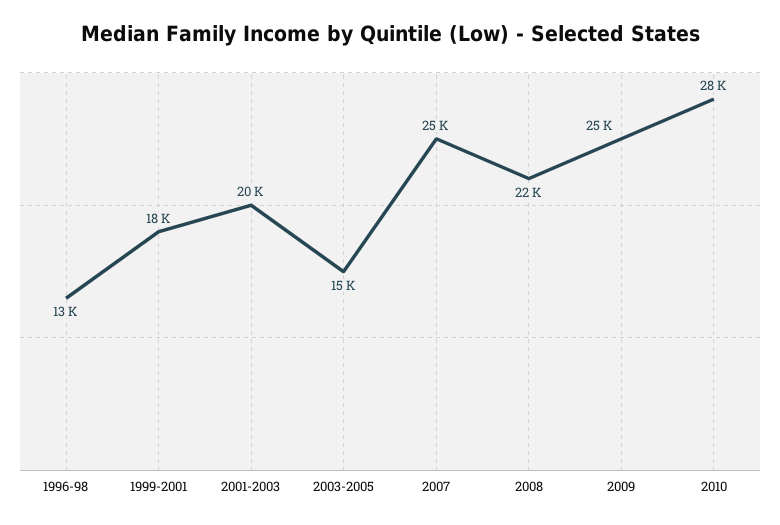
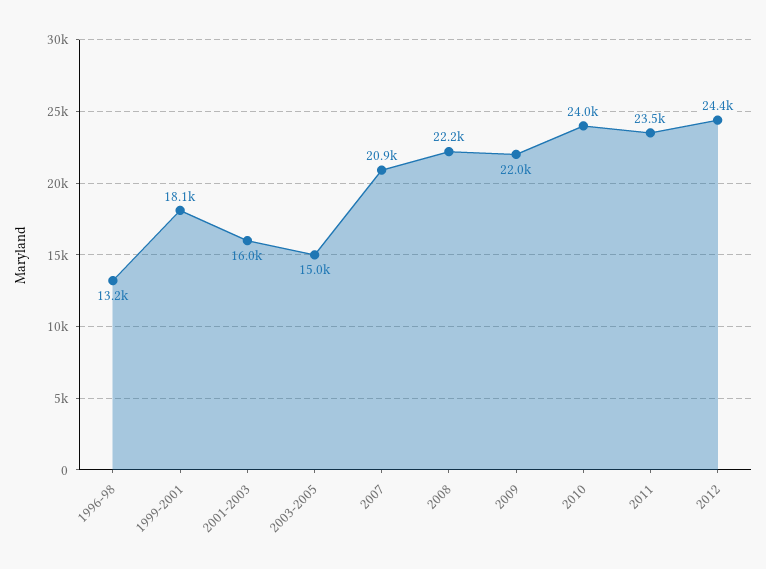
2001-2003: 20000 -> 16000
2007: 25000 -> 20900
2009: 25000 -> 22000
2010: 28000 -> 24000
2011: none -> 23500
2012: none -> 24400

